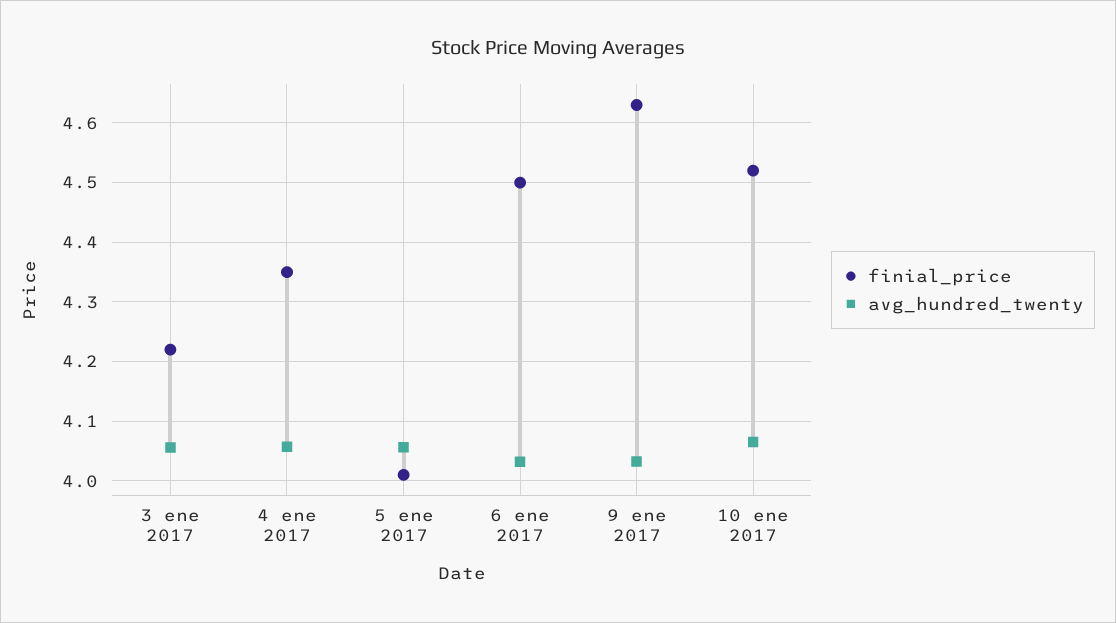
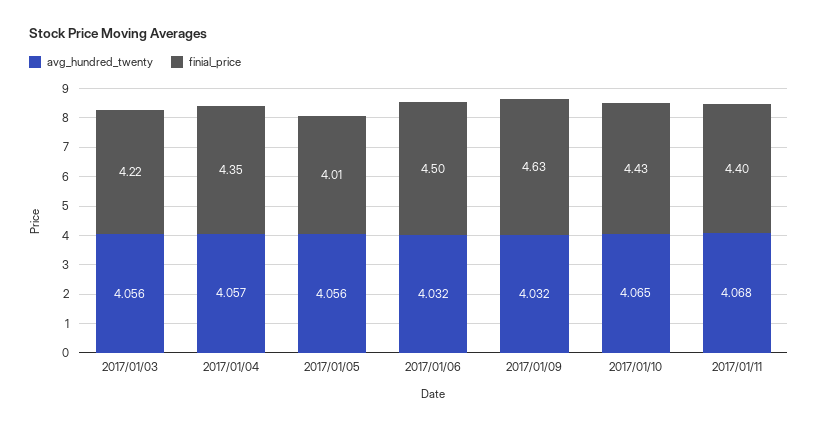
finial_price, 10 ene 2017: 4.52 -> 4.43
avg_hundred_twenty, 2017/01/11: none -> 4.068
finial_price, 2017/01/11: none -> 4.4

